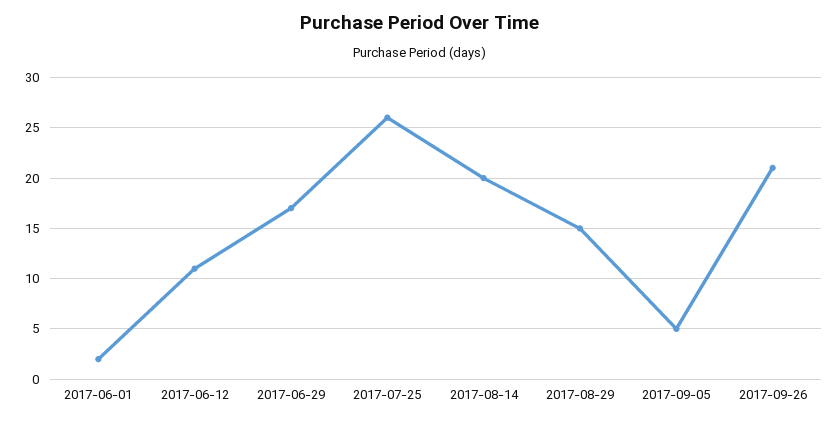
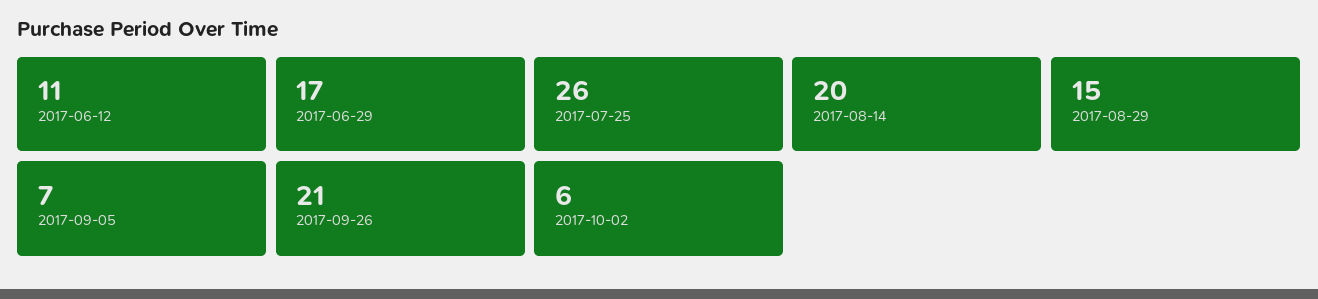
2017-06-01: 2 -> none
2017-09-05: 5 -> 7
2017-10-02: none -> 6

